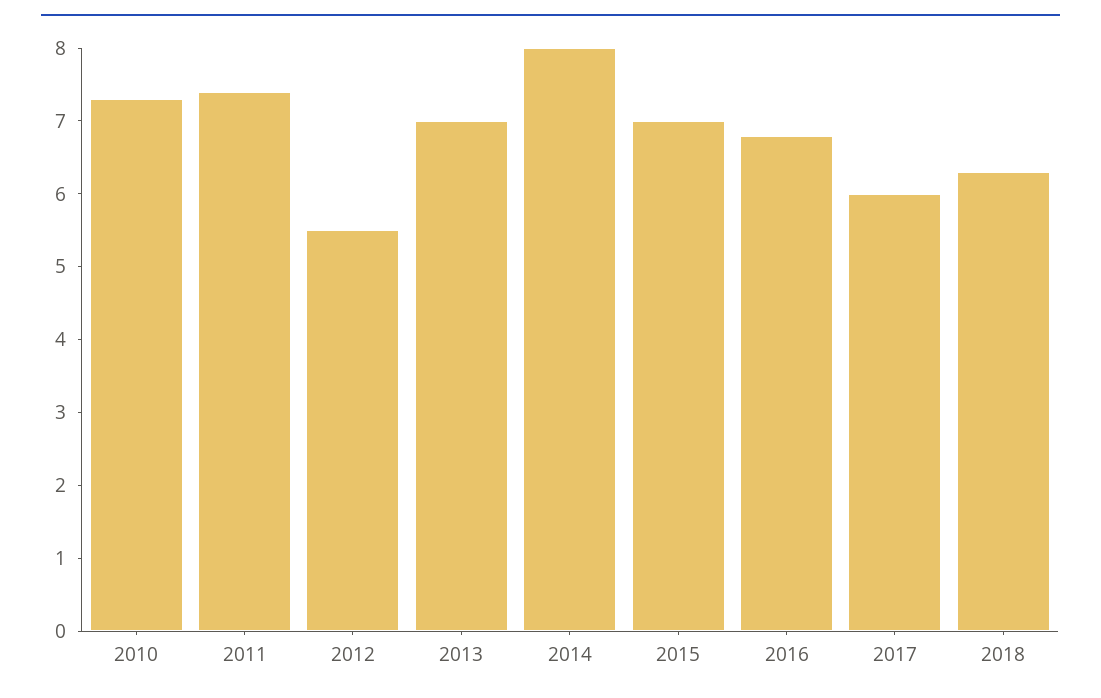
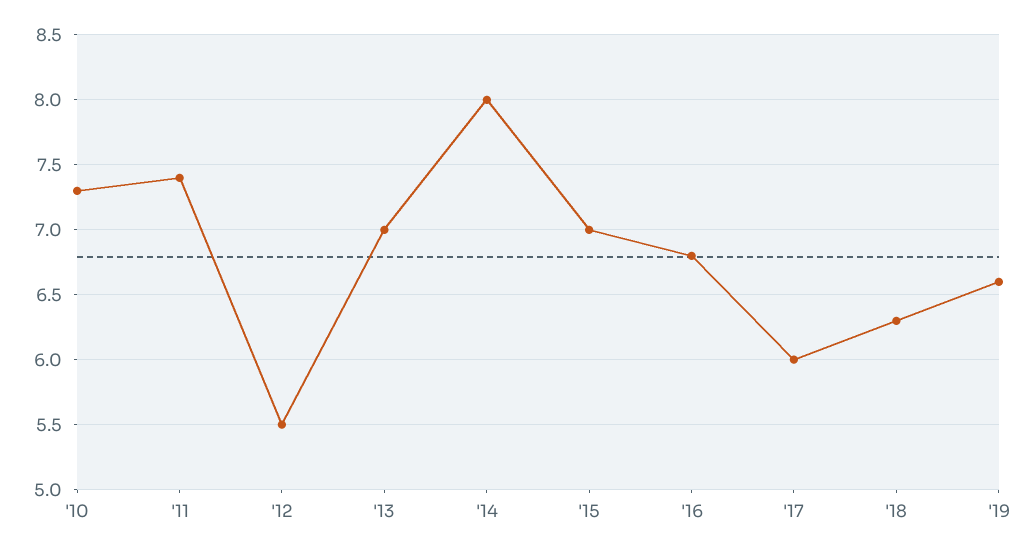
'19: none -> 6.6

